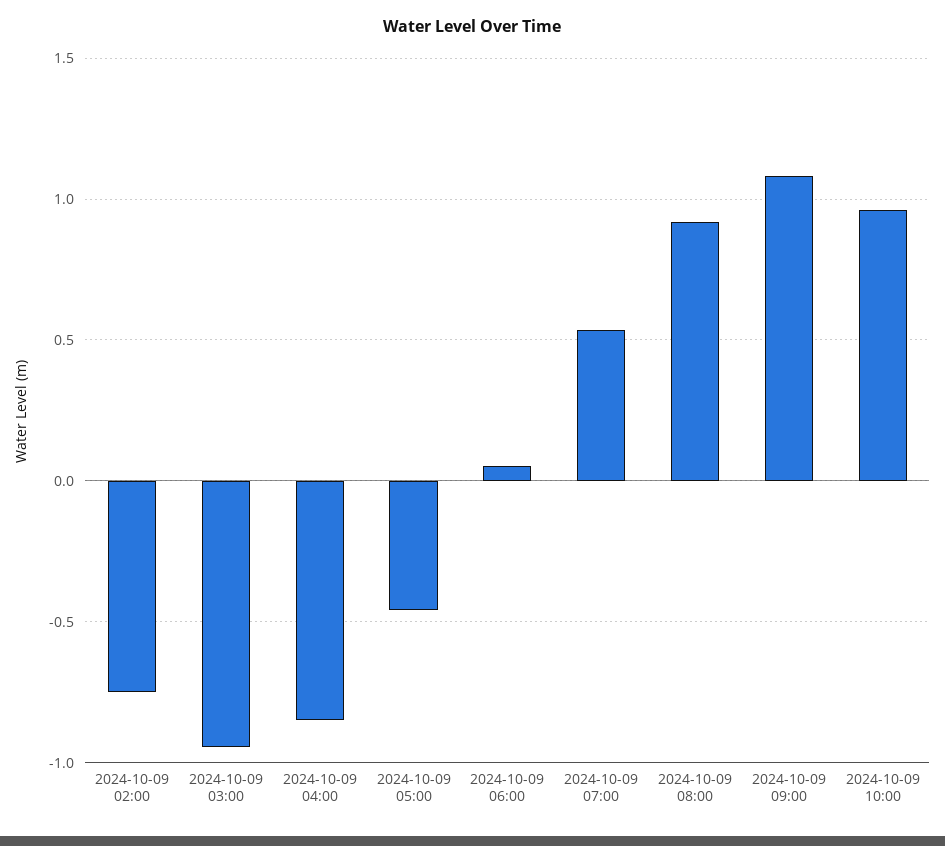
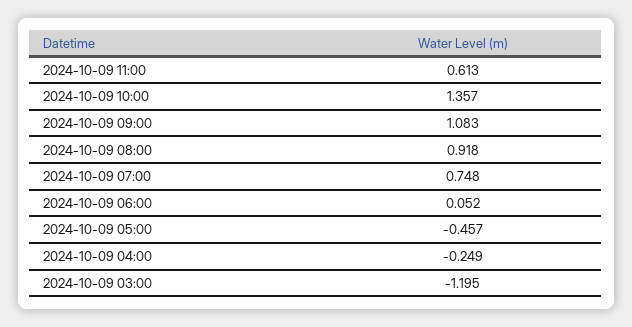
2024-10-09 02:00: -0.75 -> none
2024-10-09 03:00: -0.95 -> -1.195
2024-10-09 04:00: -0.85 -> -0.249
2024-10-09 07:00: 0.55 -> 0.748
2024-10-09 10:00: 0.95 -> 1.357
2024-10-09 11:00: none -> 0.613

